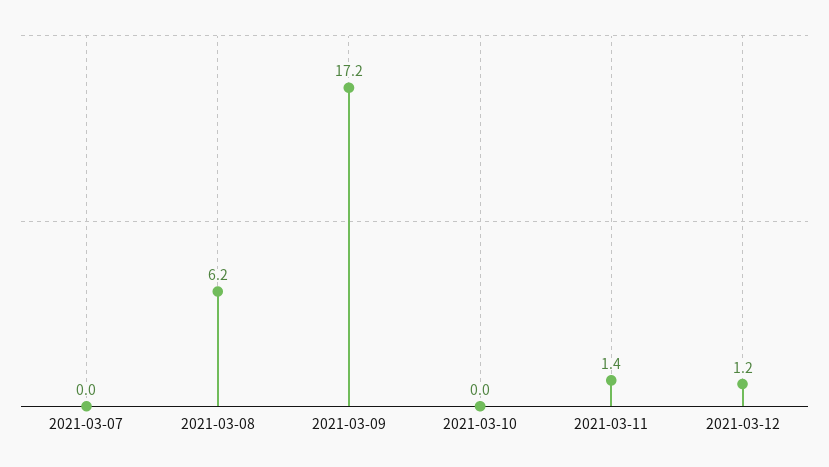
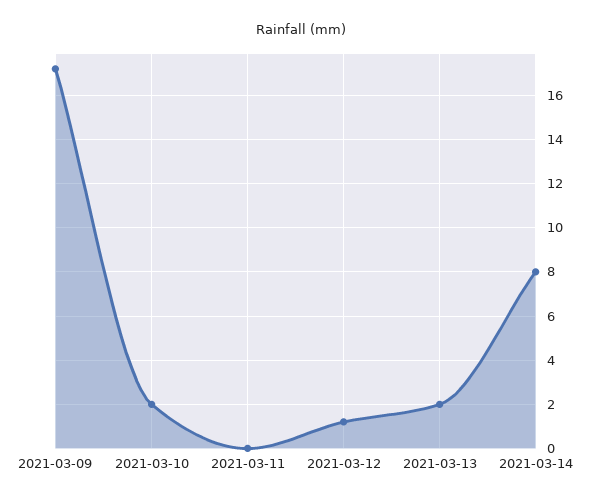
2021-03-07: 0 -> none
2021-03-08: 6.2 -> none
2021-03-10: 0 -> 2
2021-03-11: 1.4 -> 0
2021-03-13: none -> 2
2021-03-14: none -> 8

